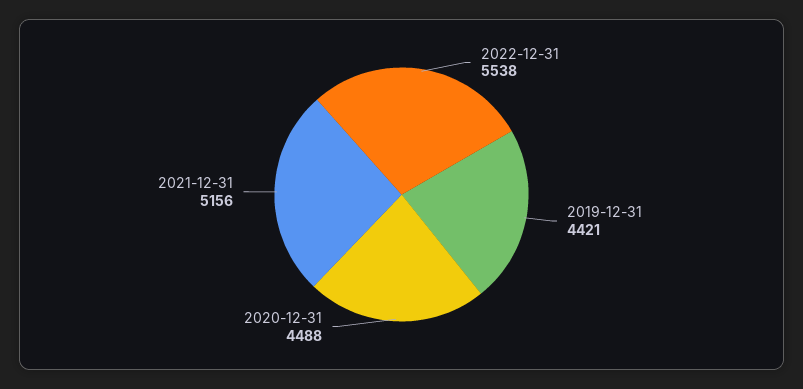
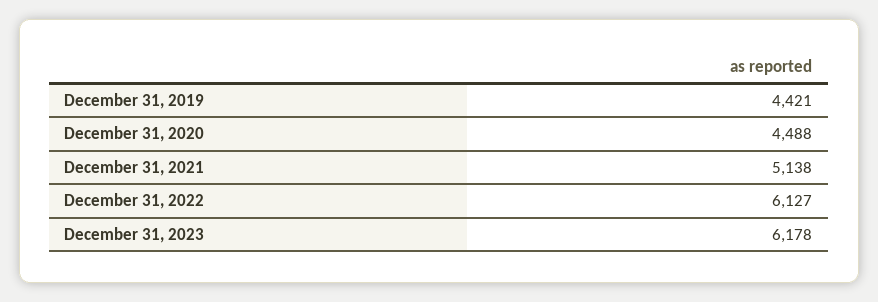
2022-12-31: 5538 -> 6127
2021-12-31: 5156 -> 5138
December 31, 2023: none -> 6178

